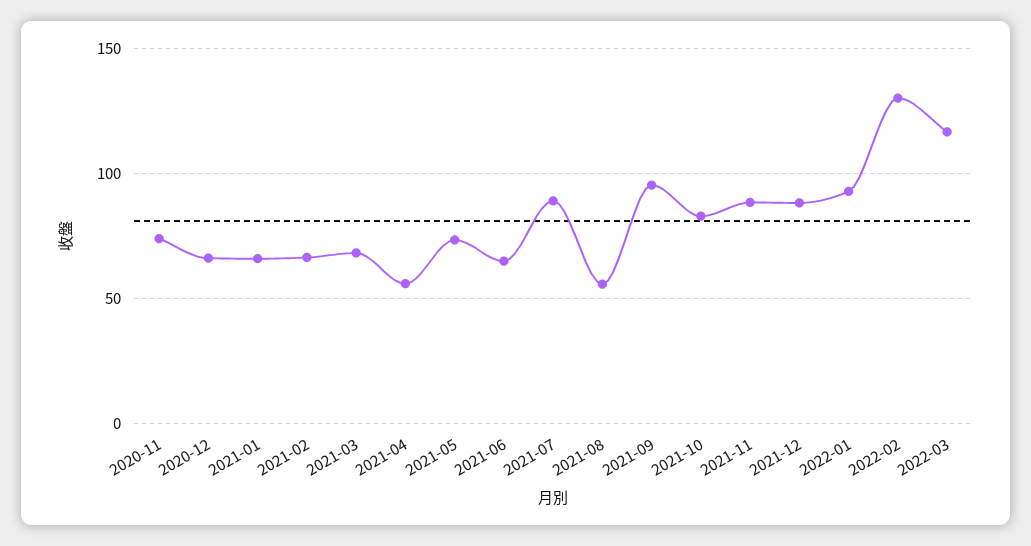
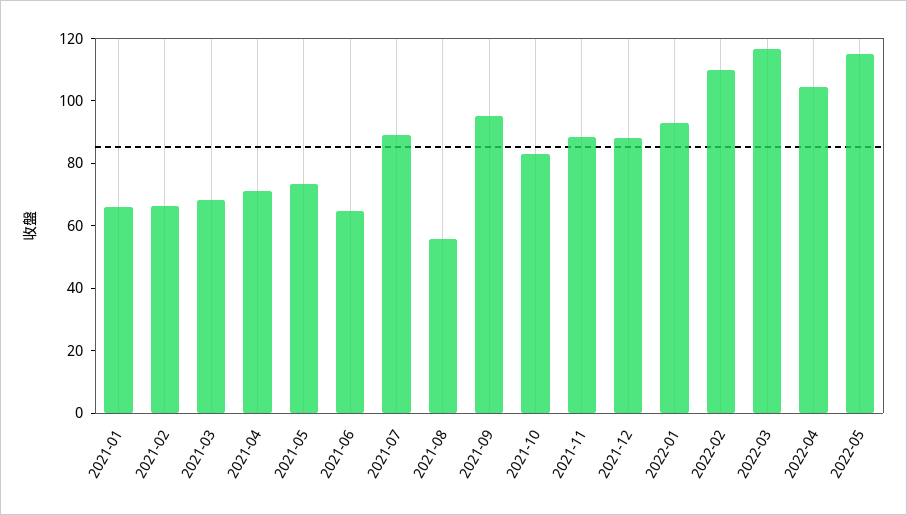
2020-11: 75 -> none
2020-12: 65 -> none
2021-04: 55 -> 70
2022-02: 130 -> 110
2022-04: none -> 105
2022-05: none -> 115

